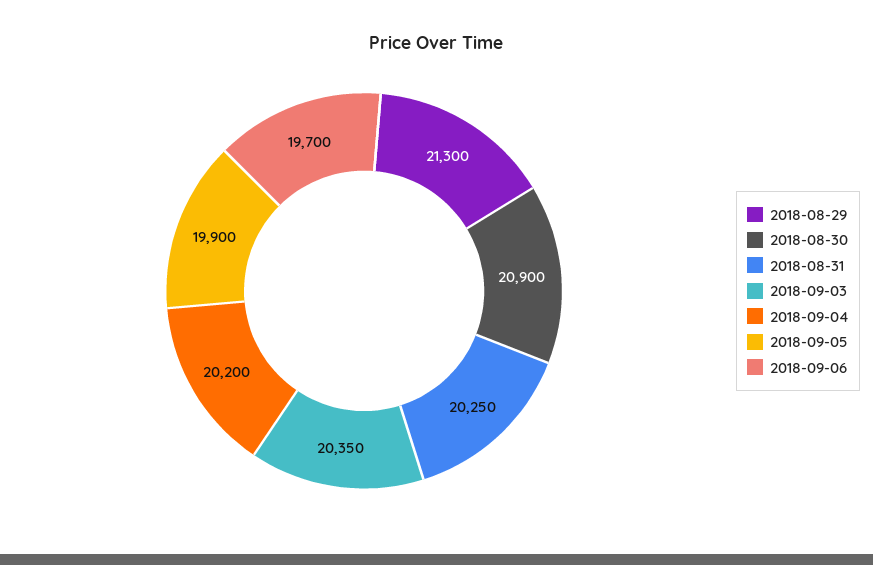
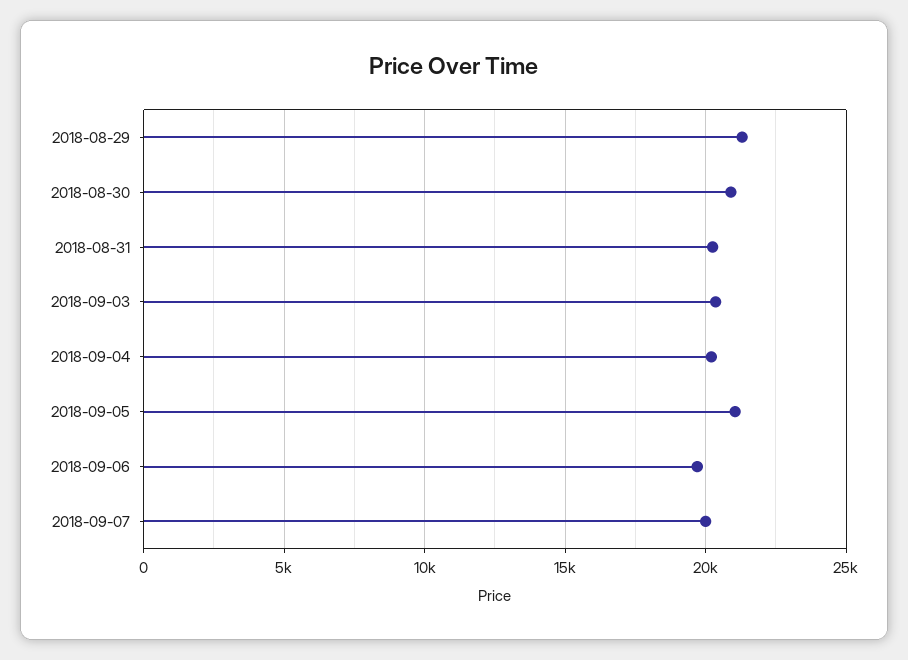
2018-09-05: 19900 -> 21000
2018-09-07: none -> 20000

